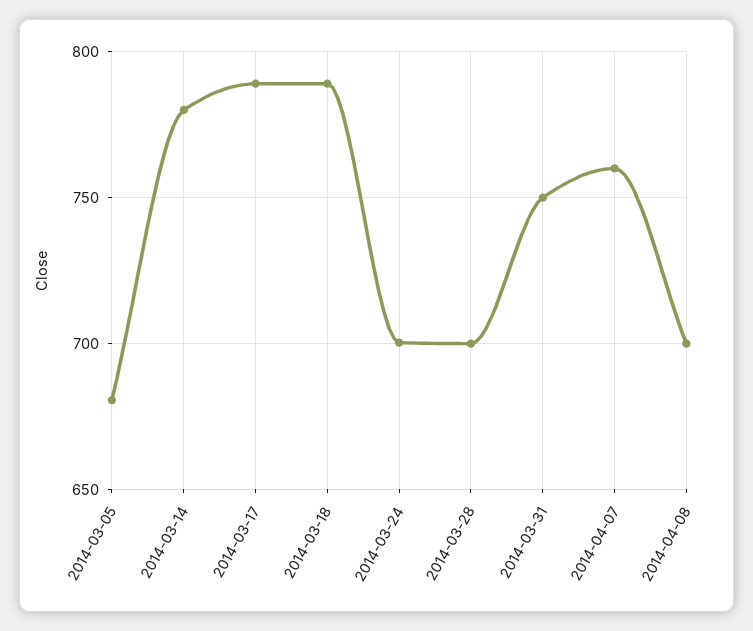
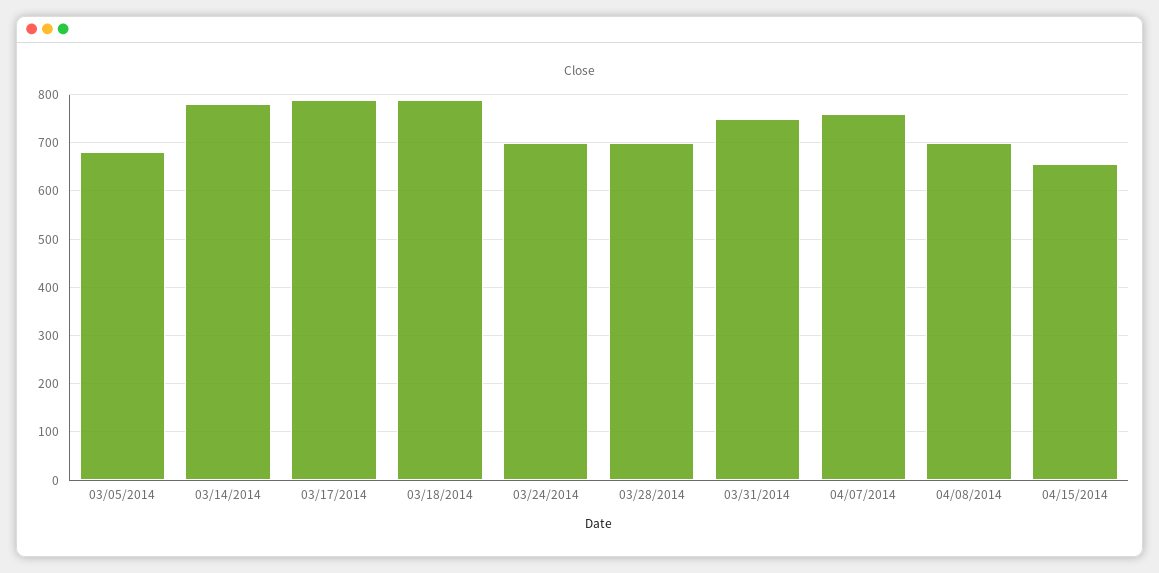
04/15/2014: none -> 660

